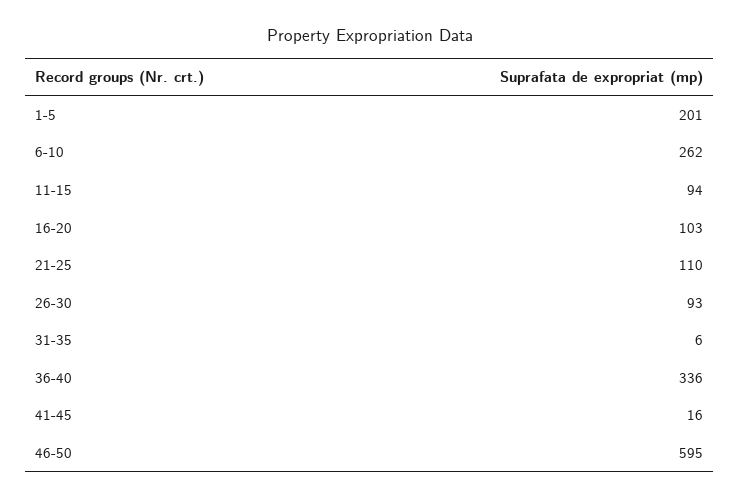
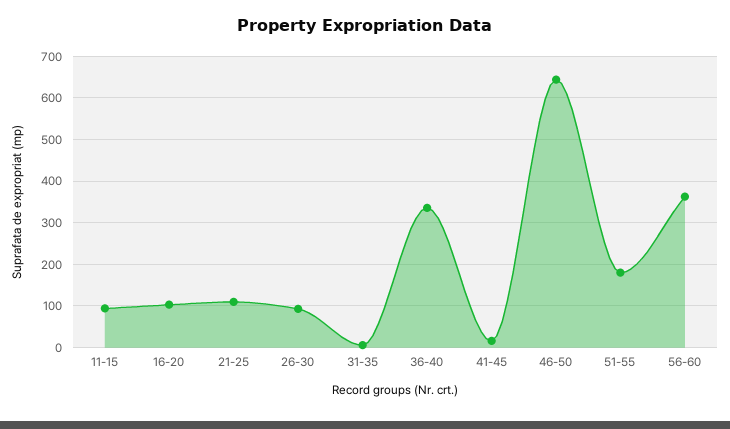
1-5: 201 -> none
6-10: 262 -> none
46-50: 595 -> 640
51-55: none -> 180
56-60: none -> 360

